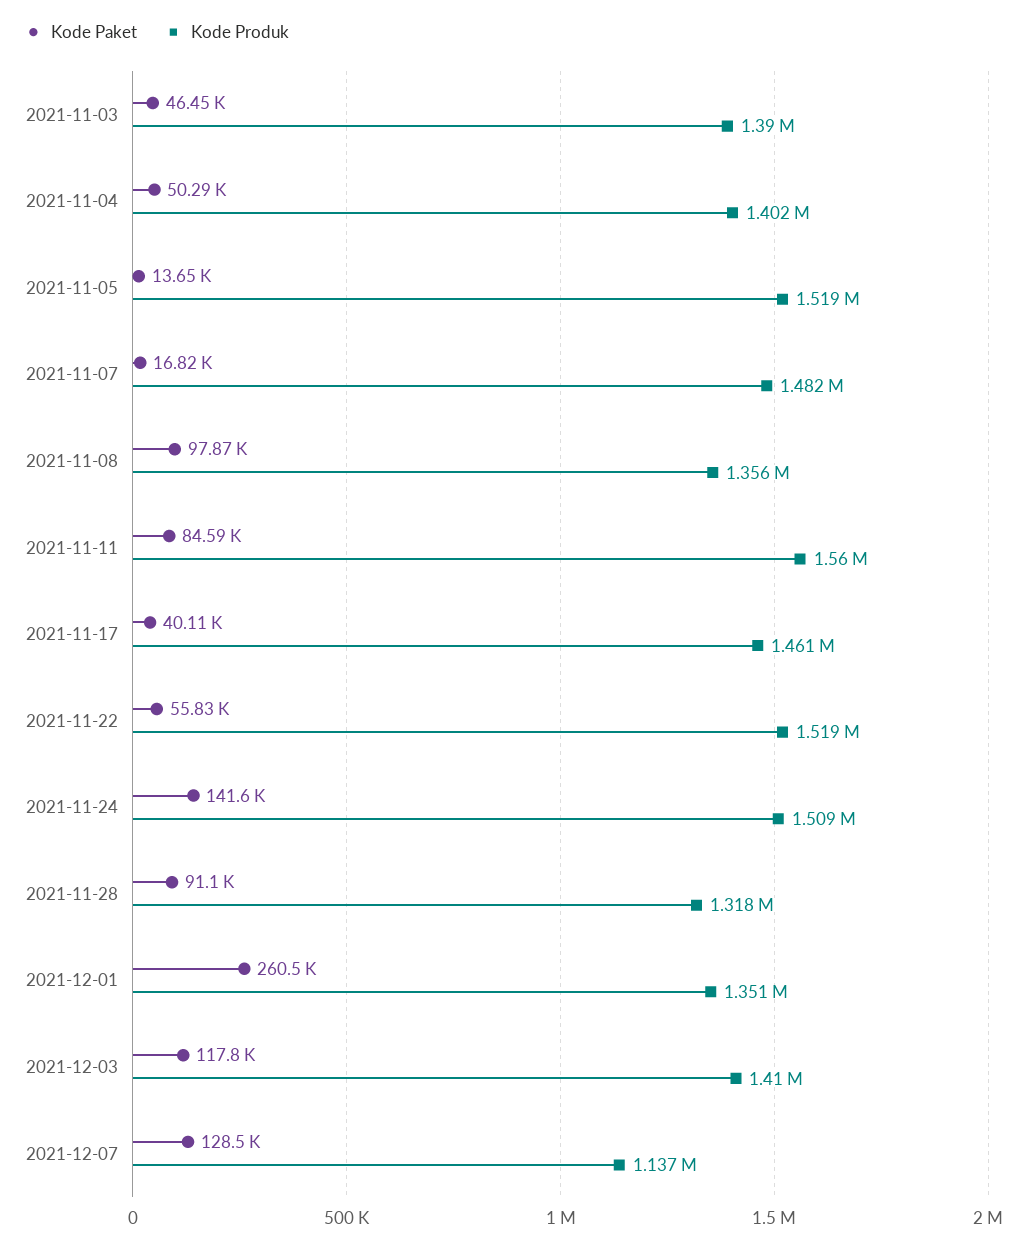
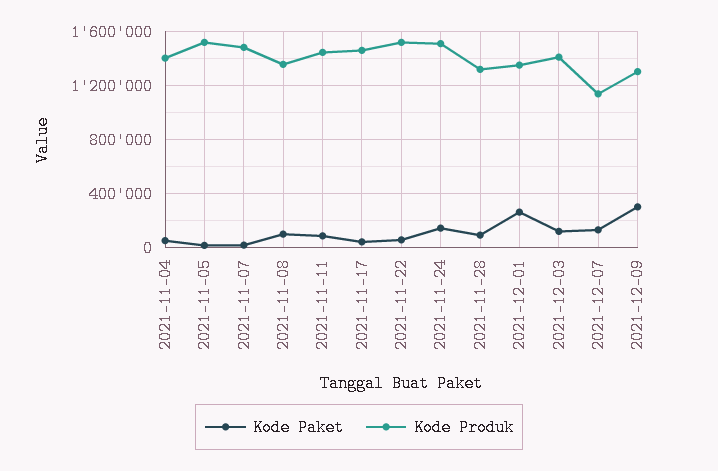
Kode Paket, 2021-11-03: 46450 -> none
Kode Produk, 2021-11-03: 1390000 -> none
Kode Produk, 2021-11-11: 1560000 -> 1450000
Kode Paket, 2021-12-09: none -> 300000
Kode Produk, 2021-12-09: none -> 1300000

